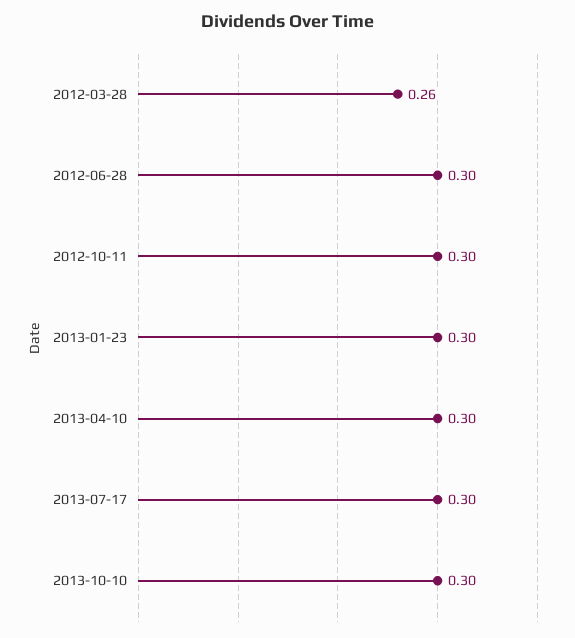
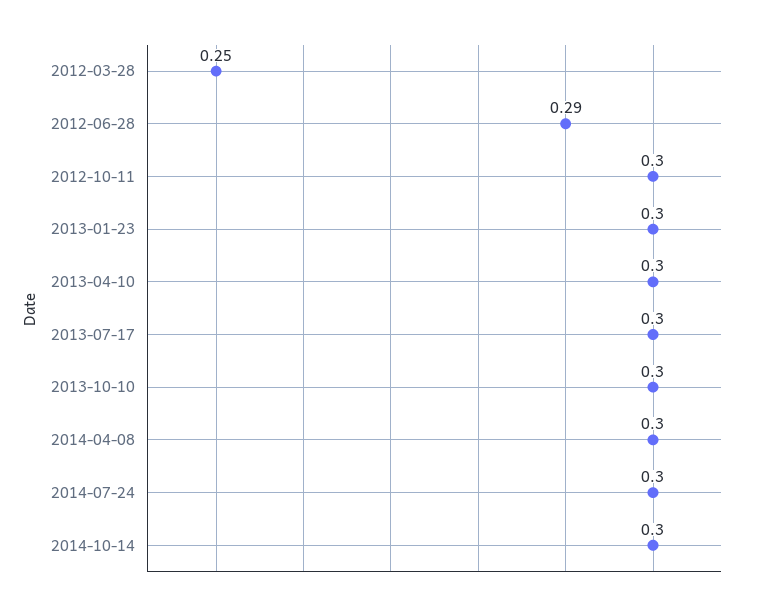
2012-03-28: 0.26 -> 0.25
2012-06-28: 0.3 -> 0.29
2014-04-08: none -> 0.3
2014-07-24: none -> 0.3
2014-10-14: none -> 0.3

